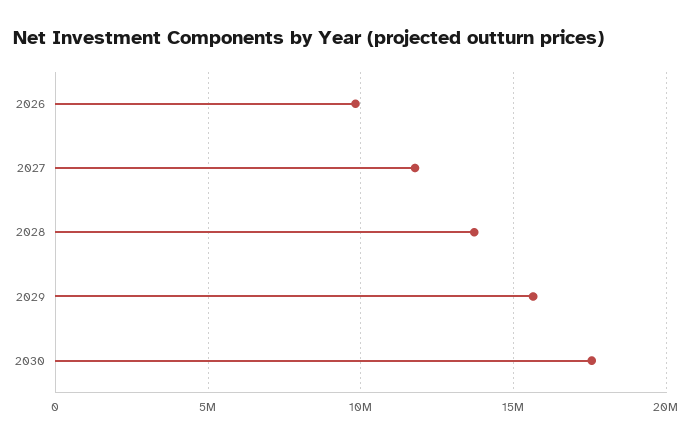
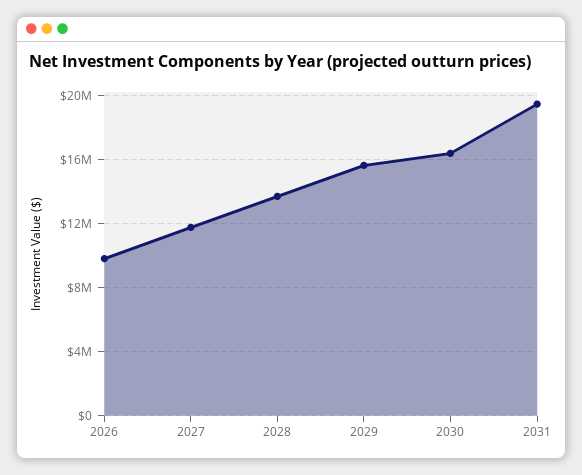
2030: 17500000 -> 16500000
2031: none -> 19500000

